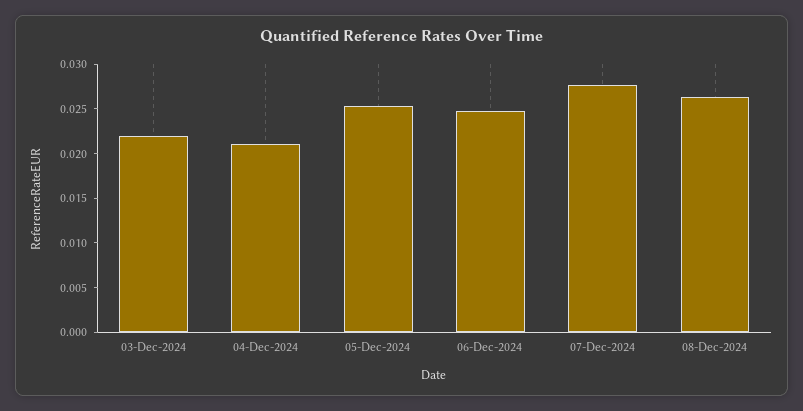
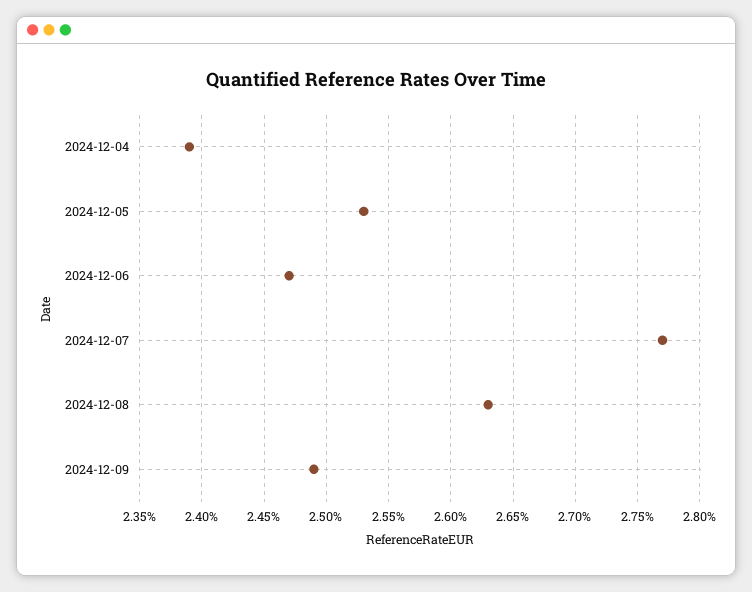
03-Dec-2024: 0.022 -> none
04-Dec-2024: 0.021 -> 0.0239
2024-12-09: none -> 0.0249

